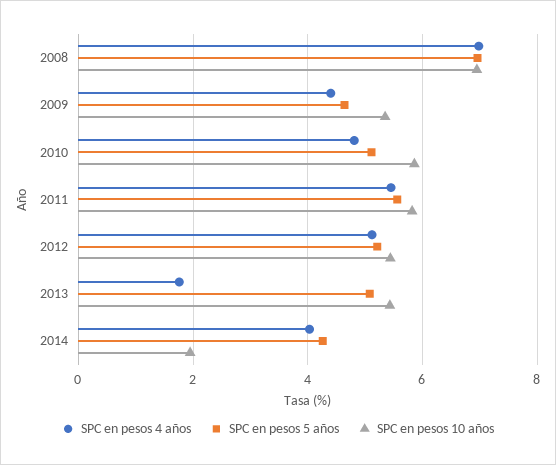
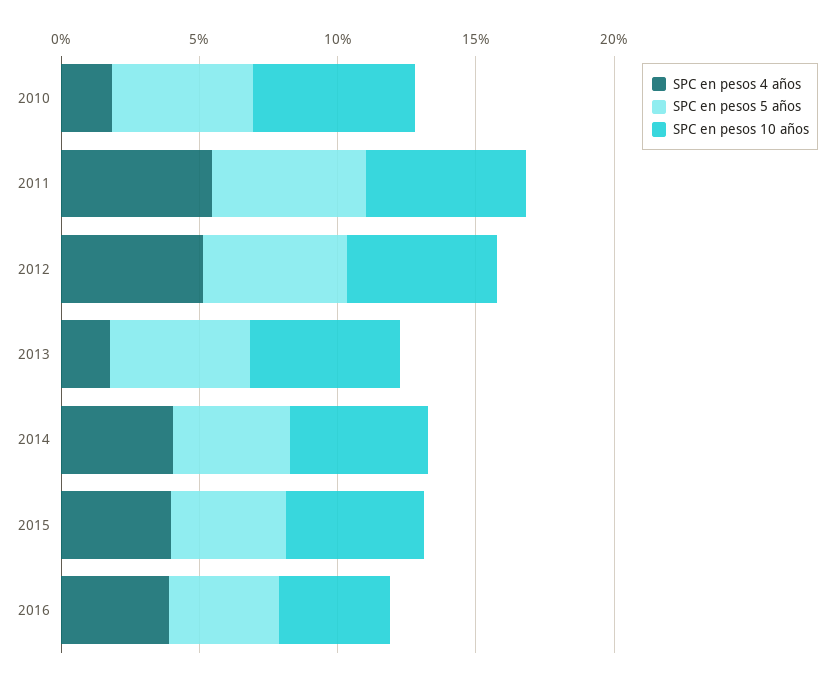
SPC en pesos 4 años, 2008: 7 -> none
SPC en pesos 5 años, 2008: 7 -> none
SPC en pesos 10 años, 2008: 7 -> none
SPC en pesos 4 años, 2009: 4.4 -> none
SPC en pesos 5 años, 2009: 4.6 -> none
SPC en pesos 10 años, 2009: 5.4 -> none
SPC en pesos 4 años, 2010: 4.8 -> 2
SPC en pesos 10 años, 2014: 2 -> 5
SPC en pesos 4 años, 2015: none -> 4
SPC en pesos 5 años, 2015: none -> 4
SPC en pesos 10 años, 2015: none -> 5
SPC en pesos 4 años, 2016: none -> 4
SPC en pesos 5 años, 2016: none -> 4
SPC en pesos 10 años, 2016: none -> 4

